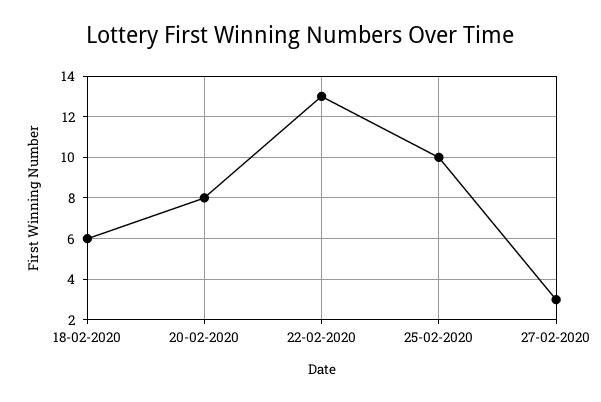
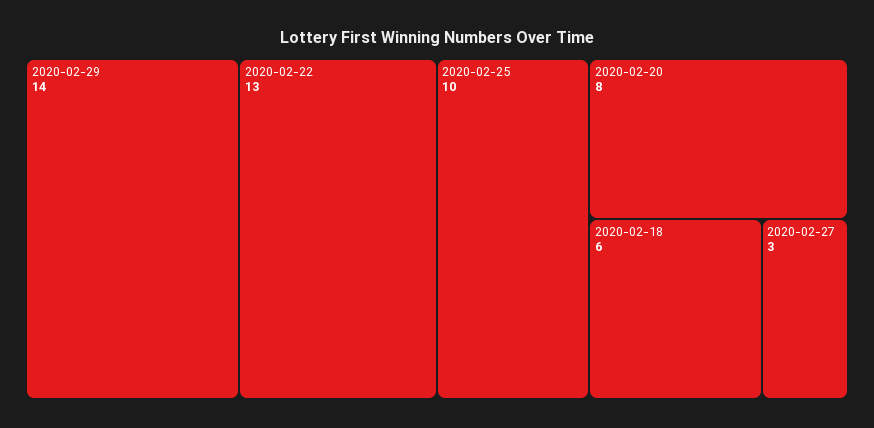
2020-02-29: none -> 14

